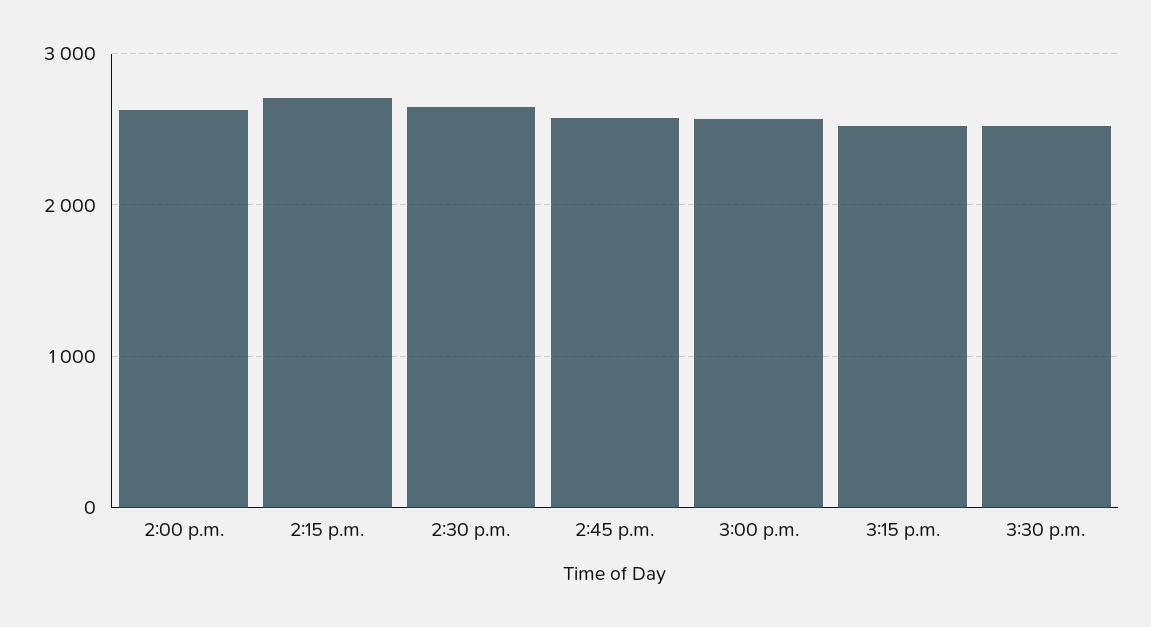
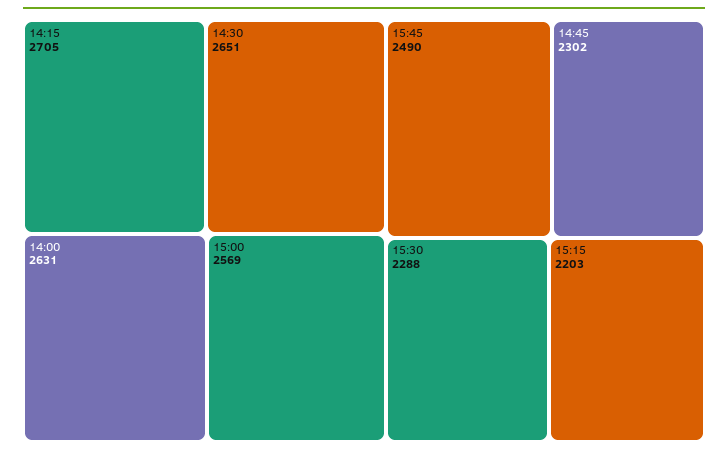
2:45 p.m.: 2600 -> 2302
3:15 p.m.: 2500 -> 2203
3:30 p.m.: 2500 -> 2288
15:45: none -> 2490

